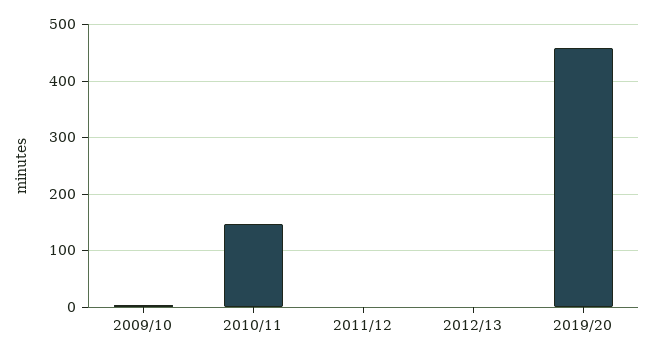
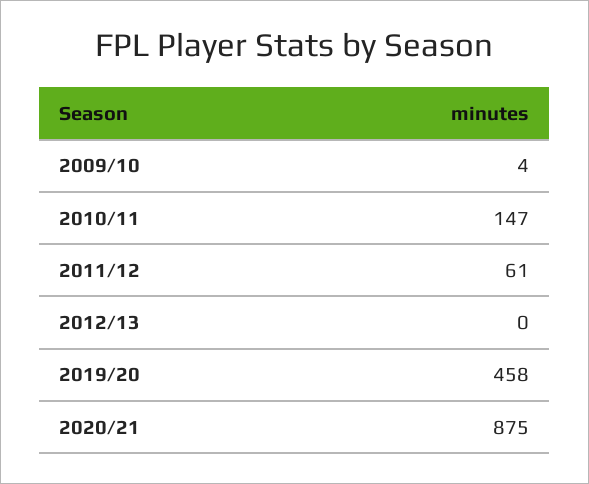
2011/12: 0 -> 61
2020/21: none -> 875

